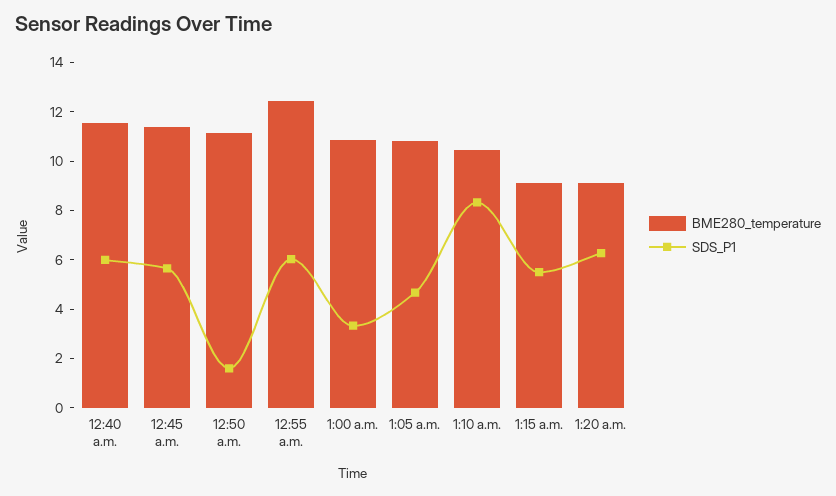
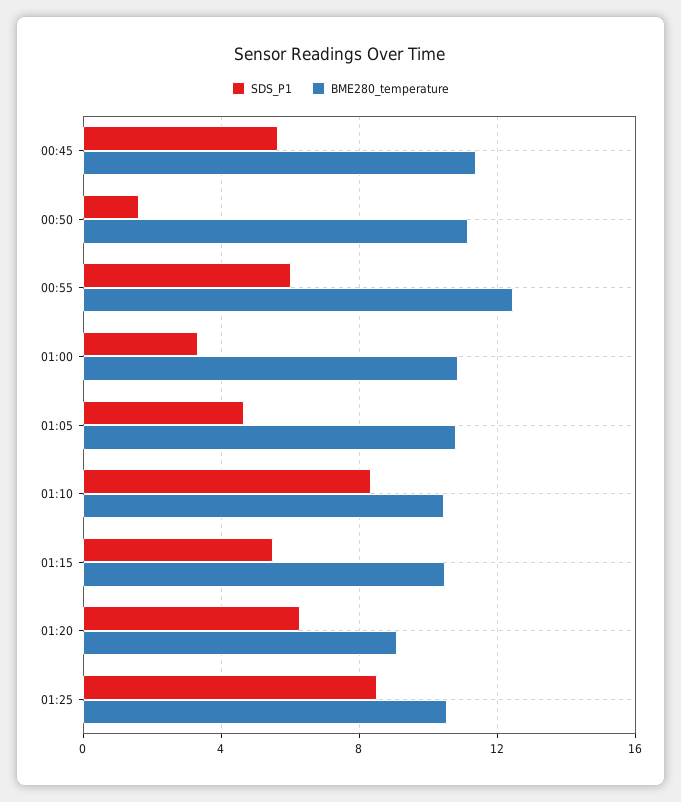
BME280_temperature, 12:40 a.m.: 11.5 -> none
SDS_P1, 12:40 a.m.: 6 -> none
BME280_temperature, 1:15 a.m.: 9 -> 10.5
SDS_P1, 01:25: none -> 8.5
BME280_temperature, 01:25: none -> 10.5

